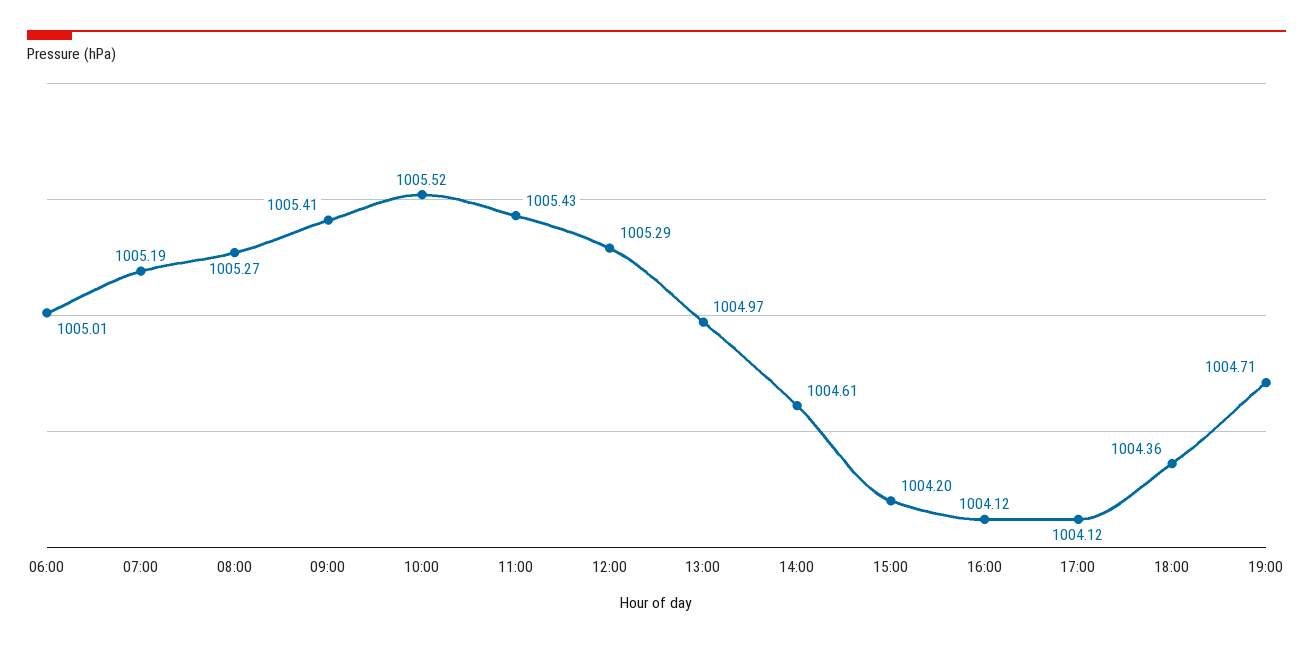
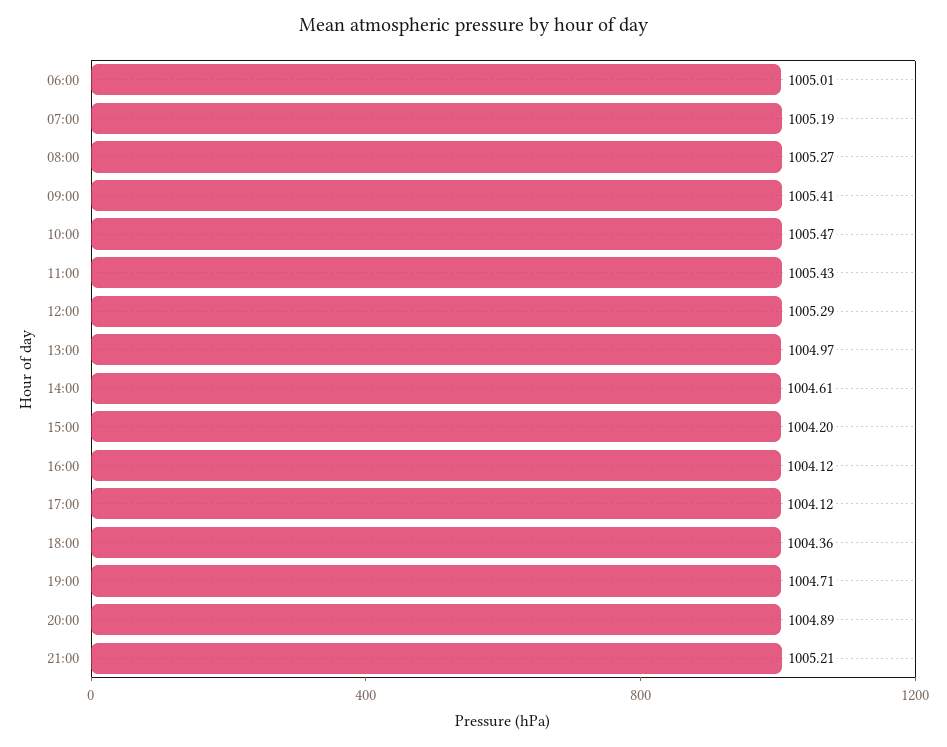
10:00: 1005.52 -> 1005.47
20:00: none -> 1004.89
21:00: none -> 1005.21

